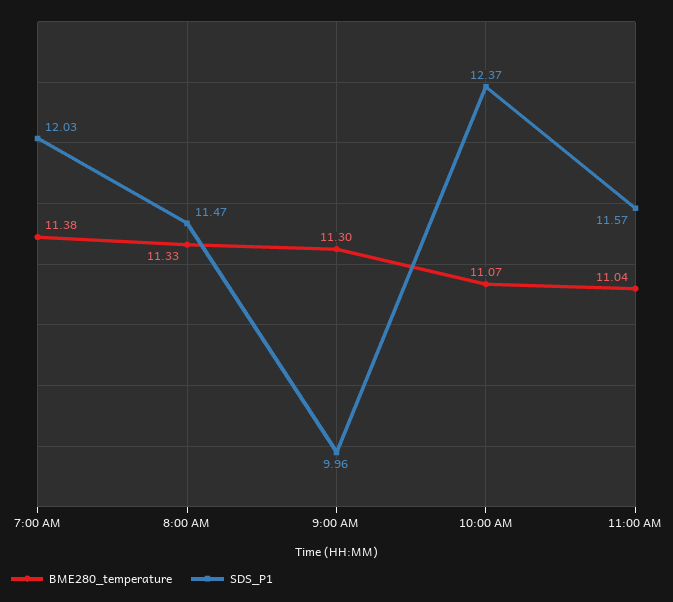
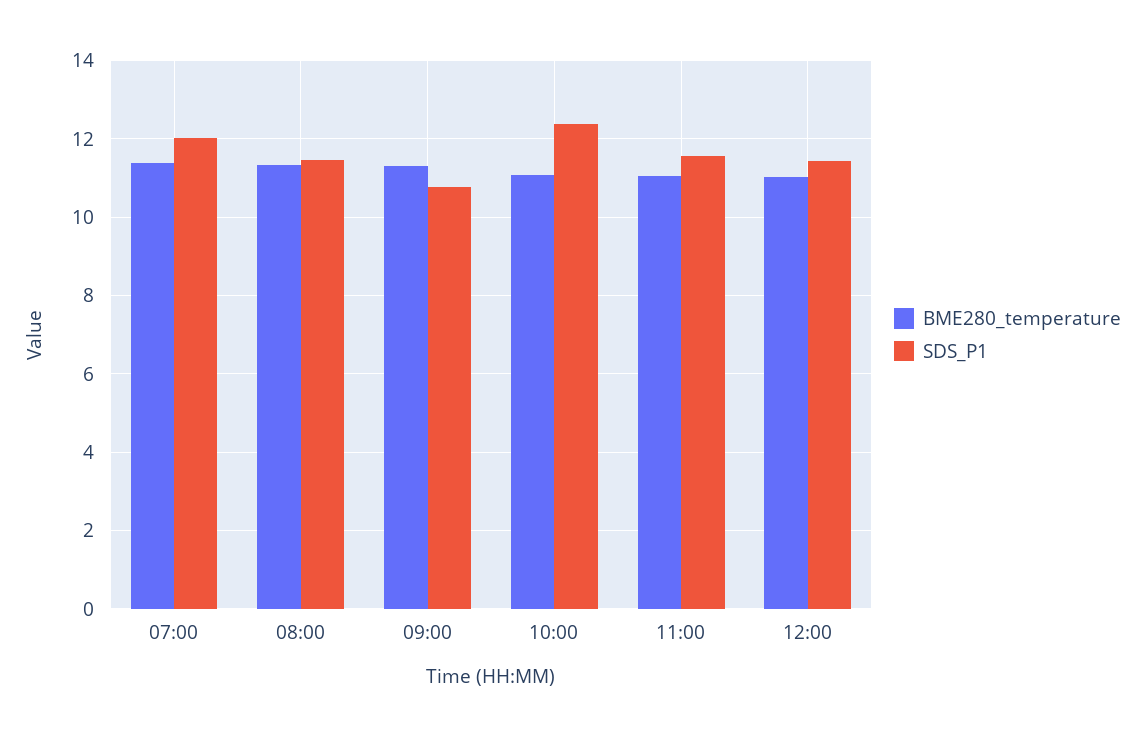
SDS_P1, 9:00 AM: 9.96 -> 10.8
BME280_temperature, 12:00: none -> 11
SDS_P1, 12:00: none -> 11.4

